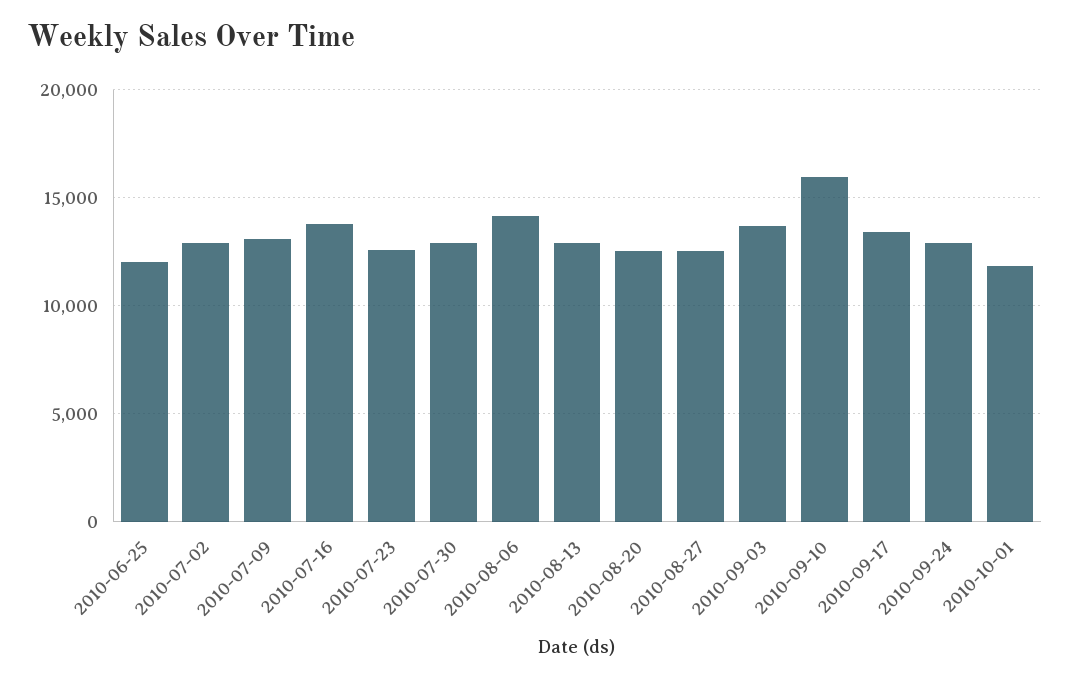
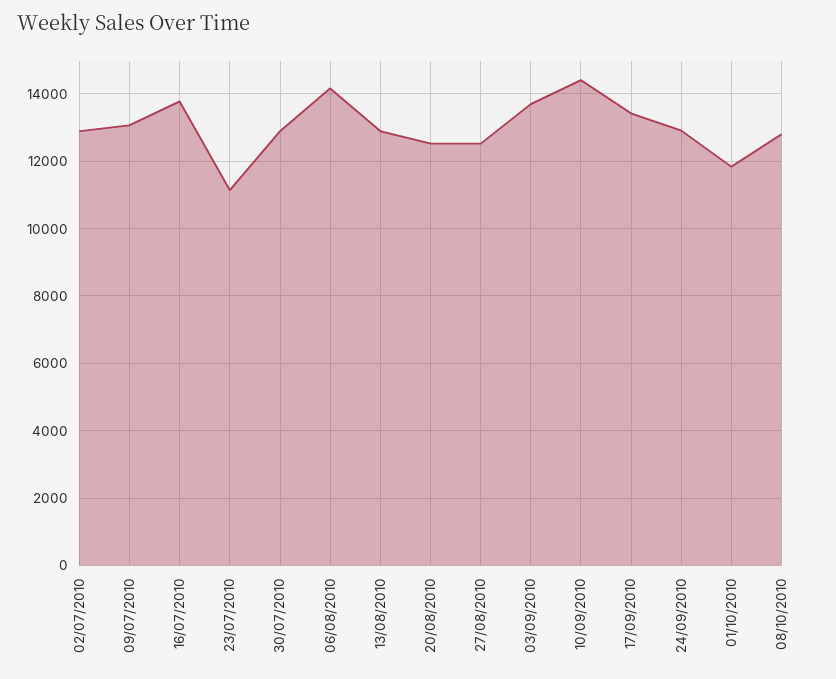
2010-06-25: 12000 -> none
2010-07-23: 12500 -> 11200
2010-09-10: 16000 -> 14400
08/10/2010: none -> 12800

